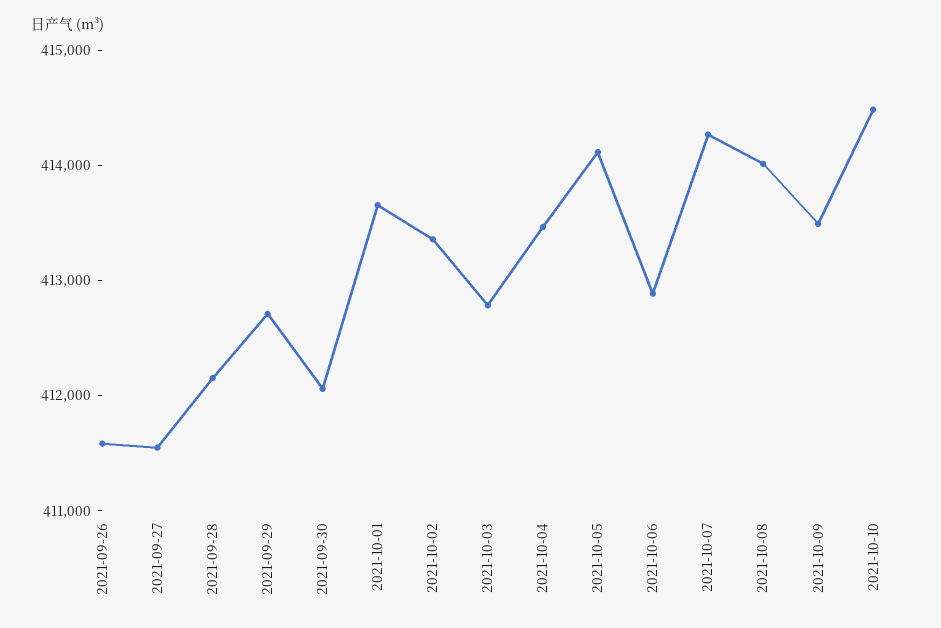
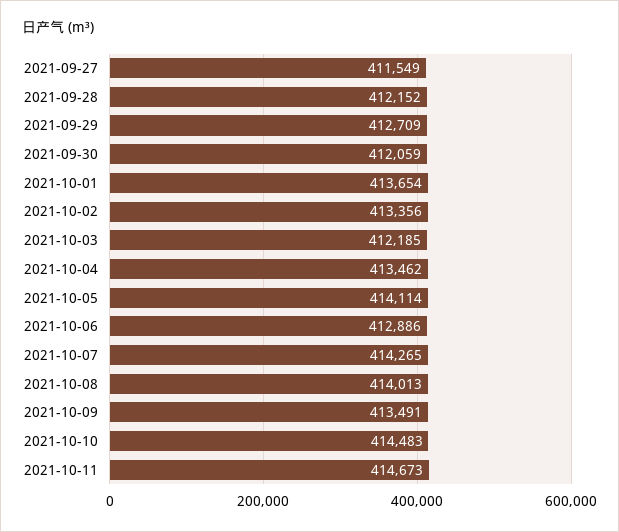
2021-09-26: 411600 -> none
2021-10-03: 412800 -> 412185
2021-10-11: none -> 414673

